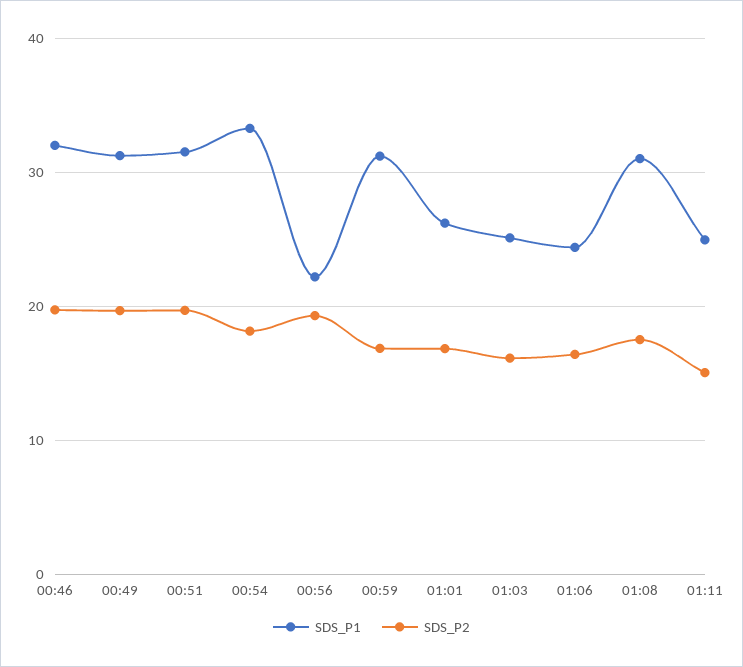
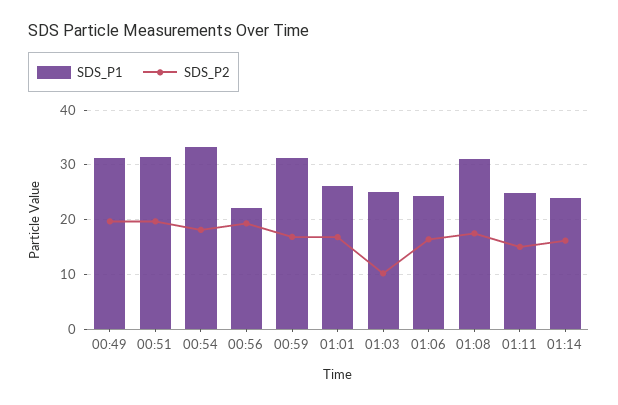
SDS_P1, 00:46: 32 -> none
SDS_P2, 00:46: 20 -> none
SDS_P2, 01:03: 16 -> 10
SDS_P1, 01:14: none -> 24
SDS_P2, 01:14: none -> 16

